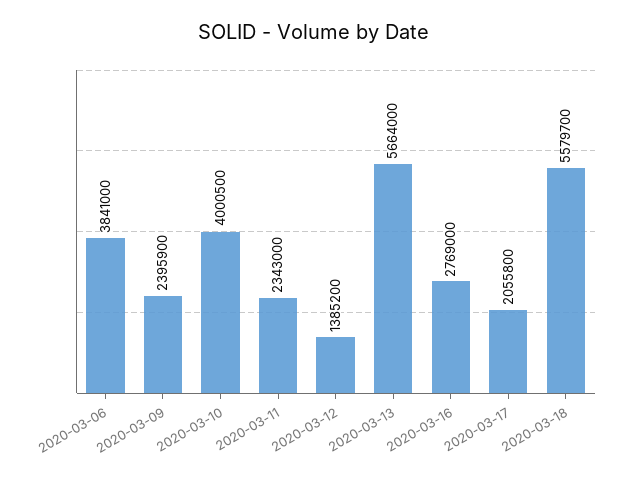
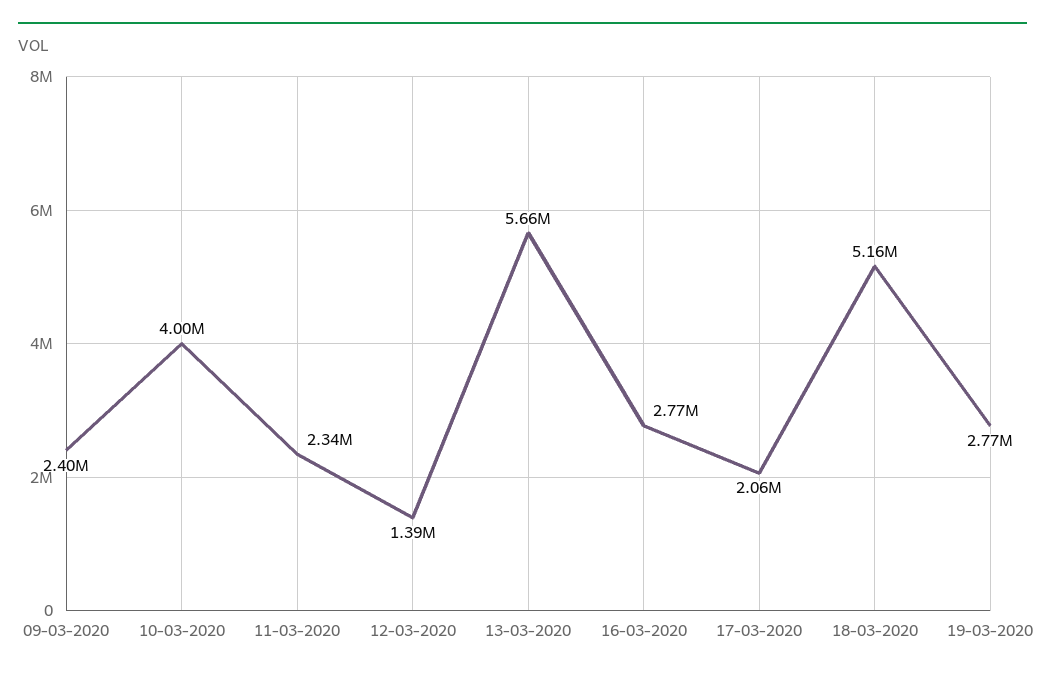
2020-03-06: 3841000 -> none
2020-03-18: 5579700 -> 5160000
19-03-2020: none -> 2770000

